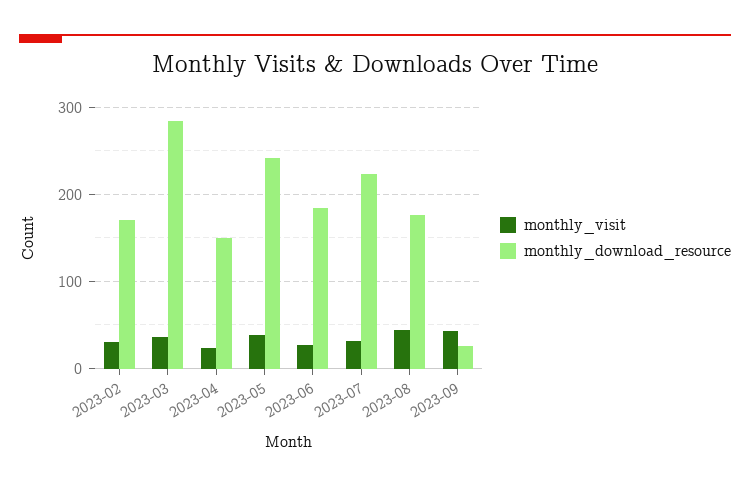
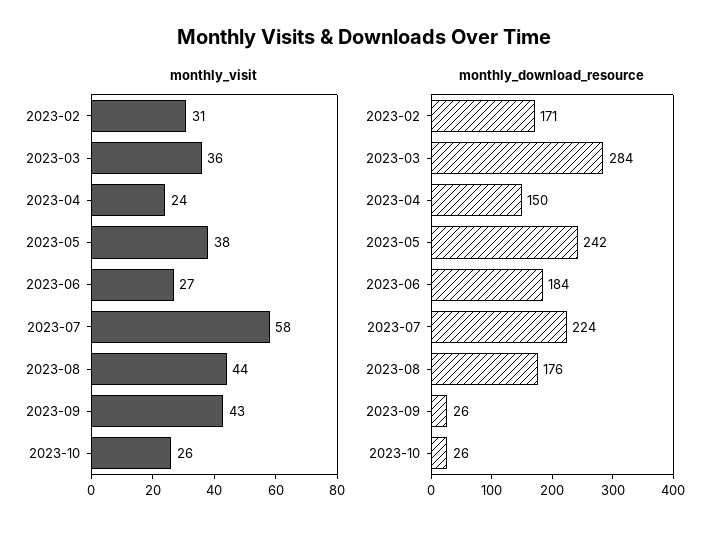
monthly_visit, 2023-07: 30 -> 58
monthly_visit, 2023-10: none -> 26
monthly_download_resource, 2023-10: none -> 26

